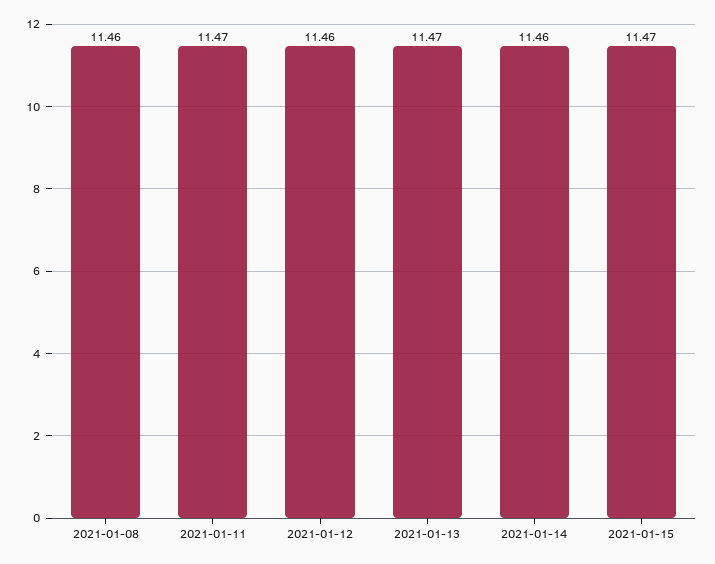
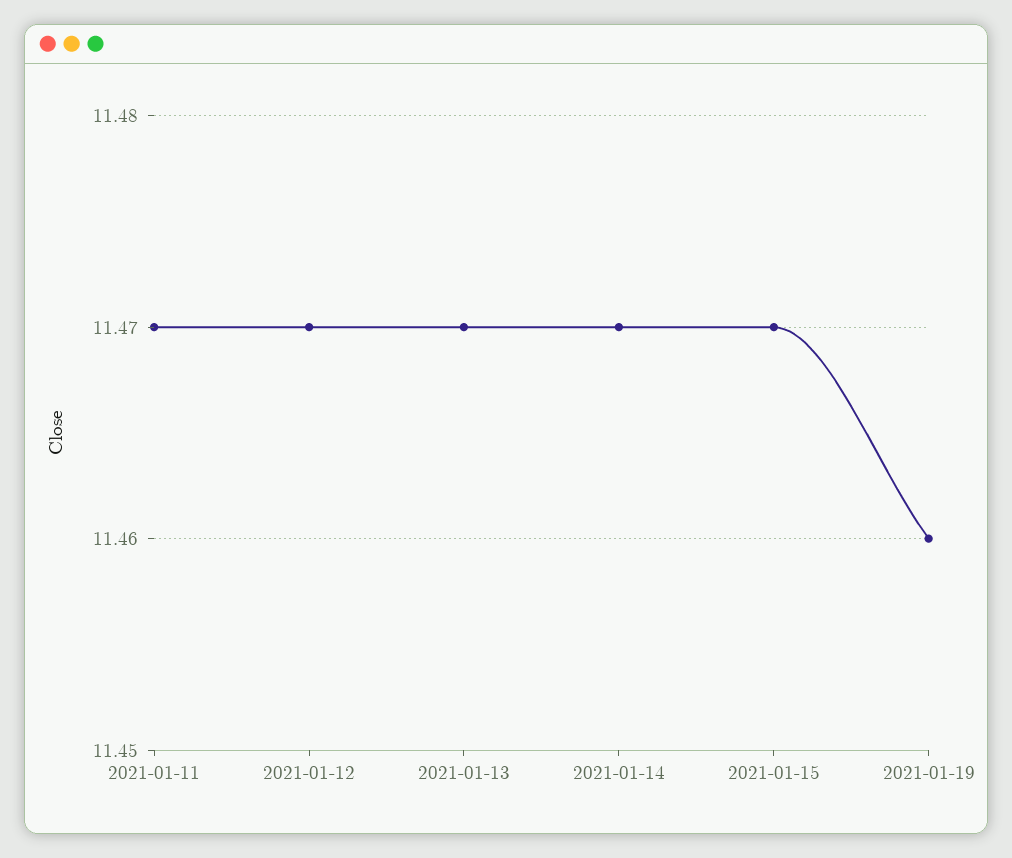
2021-01-08: 11.46 -> none
2021-01-12: 11.46 -> 11.47
2021-01-14: 11.46 -> 11.47
2021-01-19: none -> 11.46

